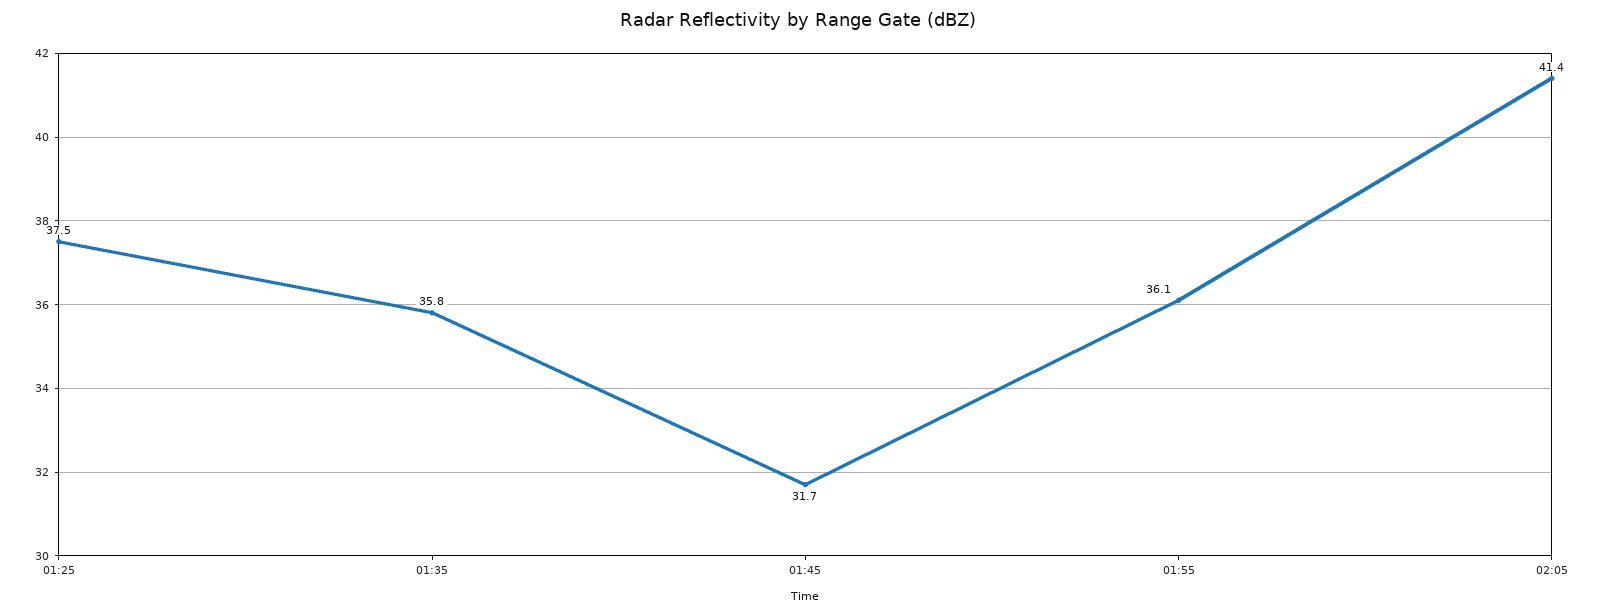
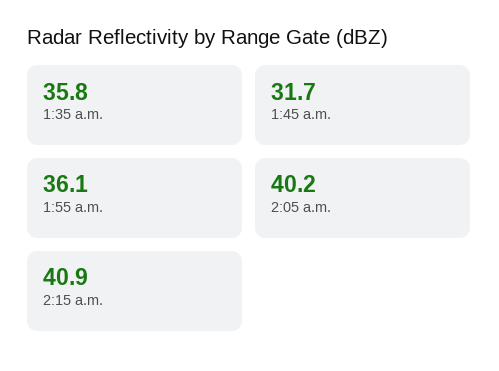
01:25: 37.5 -> none
02:05: 41.4 -> 40.2
2:15 a.m.: none -> 40.9

